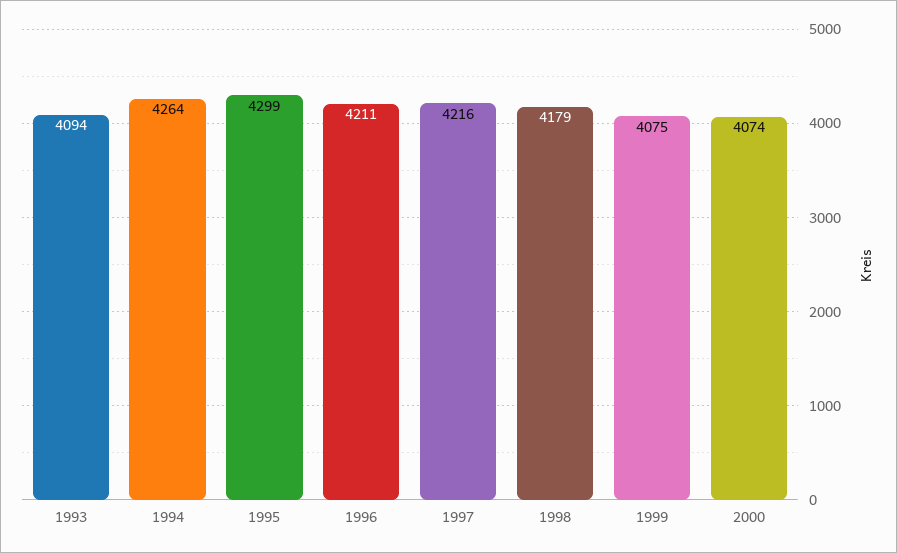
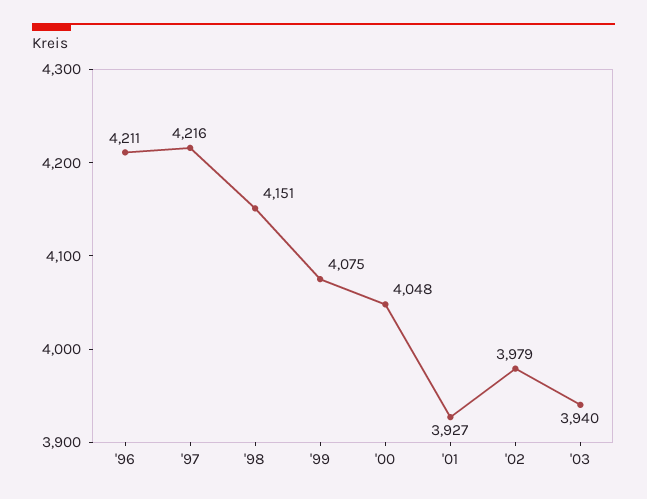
1993: 4094 -> none
1994: 4264 -> none
1995: 4299 -> none
1998: 4179 -> 4151
2000: 4074 -> 4048
'01: none -> 3927
'02: none -> 3979
'03: none -> 3940

